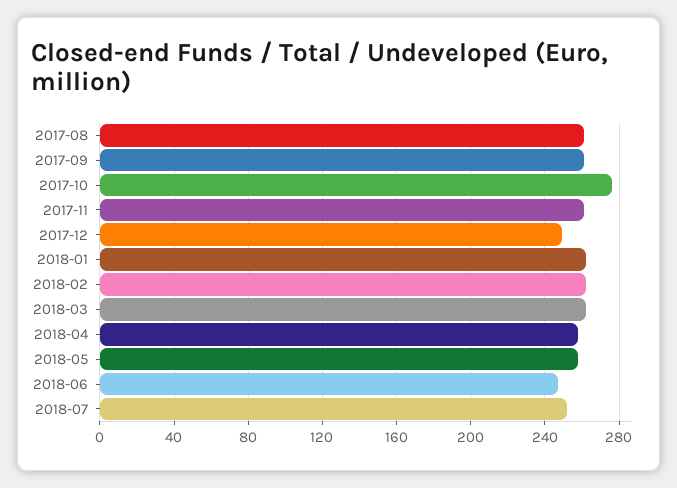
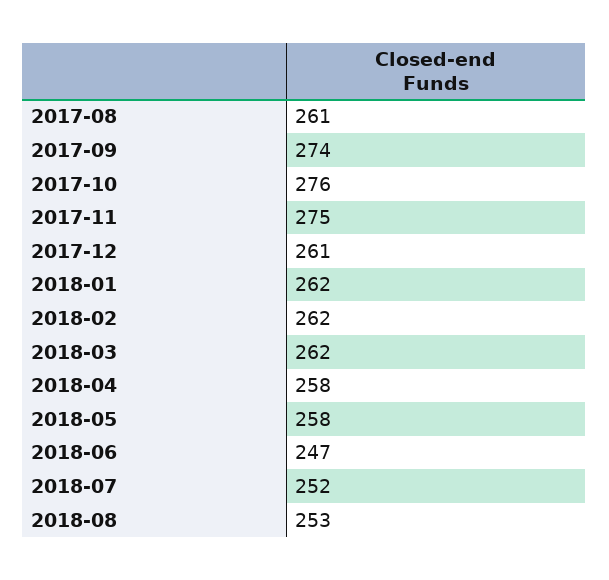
2017-09: 260 -> 274
2017-11: 260 -> 275
2017-12: 250 -> 261
2018-08: none -> 253

